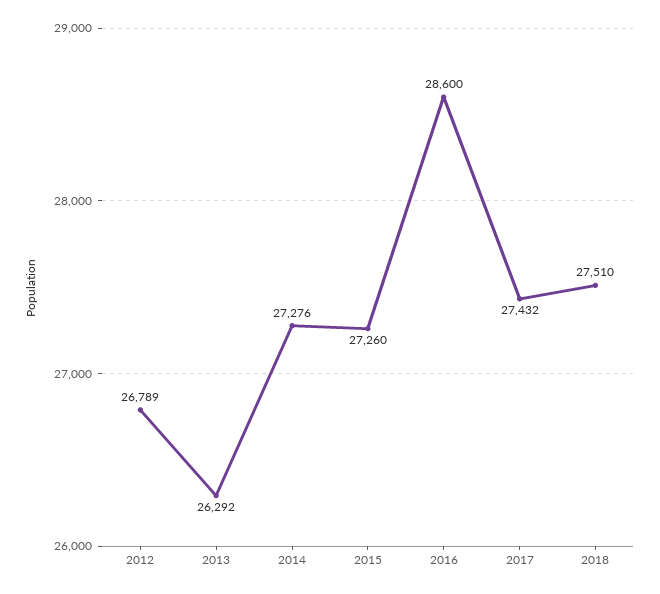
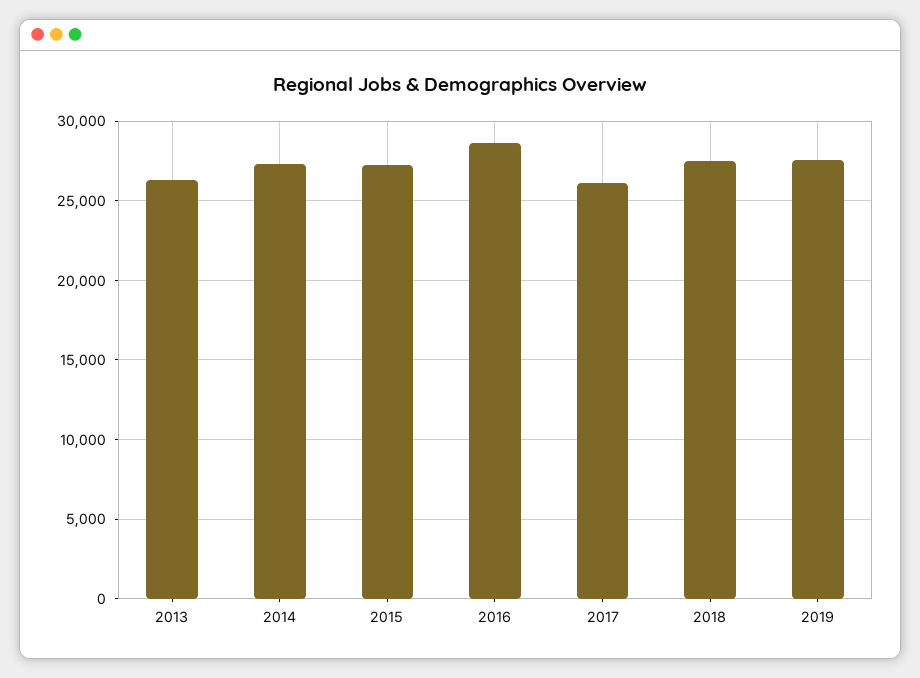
2012: 26789 -> none
2017: 27432 -> 26000
2019: none -> 27500

